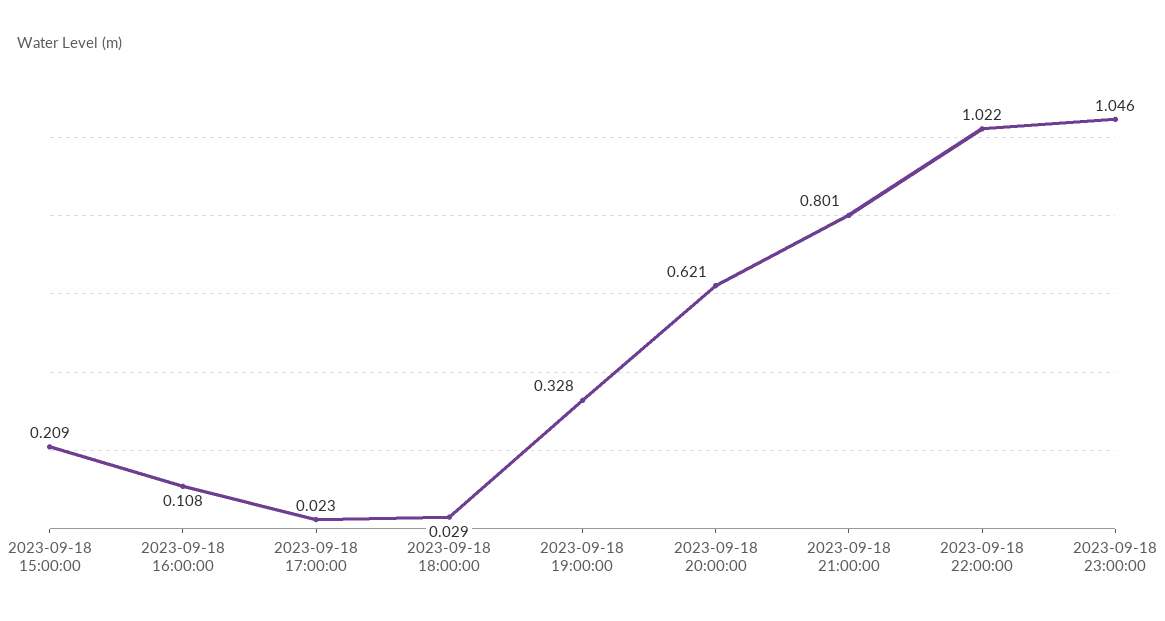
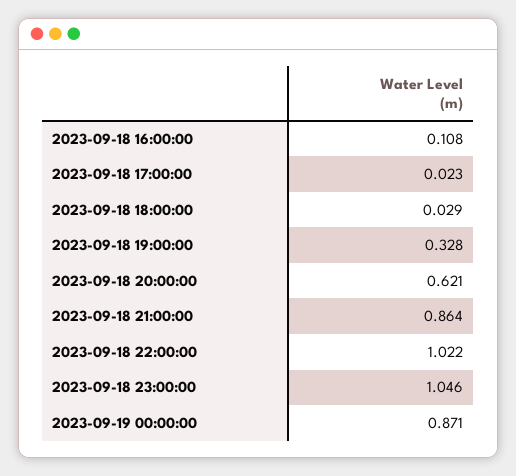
2023-09-18 15:00:00: 0.209 -> none
2023-09-18 21:00:00: 0.801 -> 0.864
2023-09-19 00:00:00: none -> 0.871

